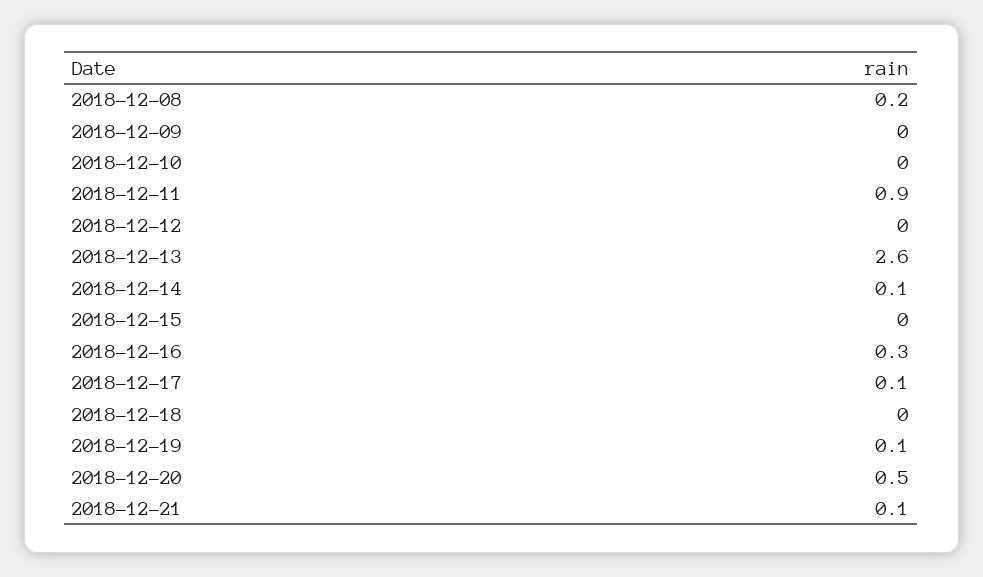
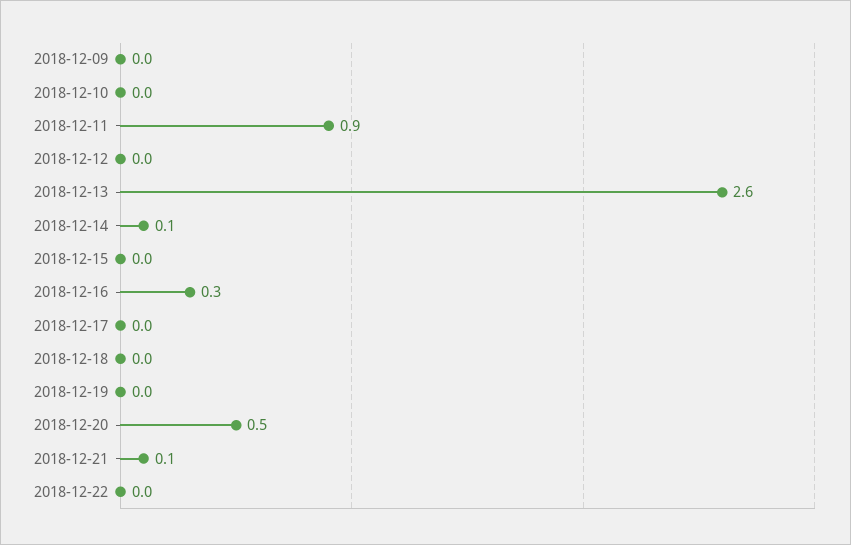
2018-12-08: 0.2 -> none
2018-12-17: 0.1 -> 0
2018-12-19: 0.1 -> 0
2018-12-22: none -> 0

